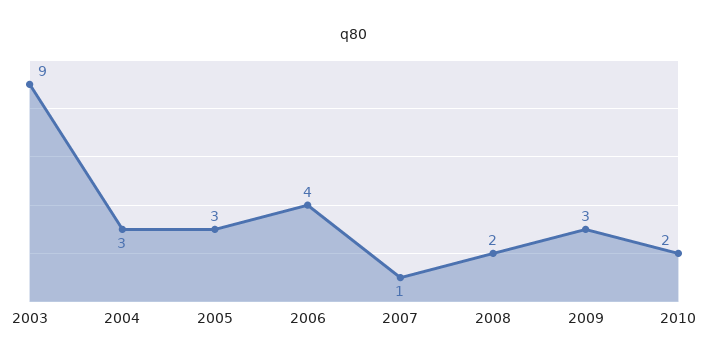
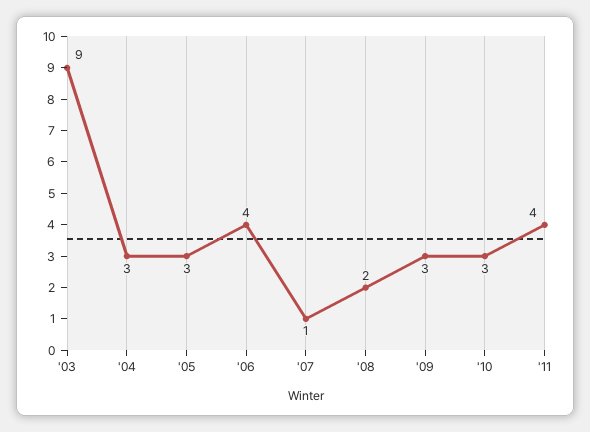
2010: 2 -> 3
'11: none -> 4

